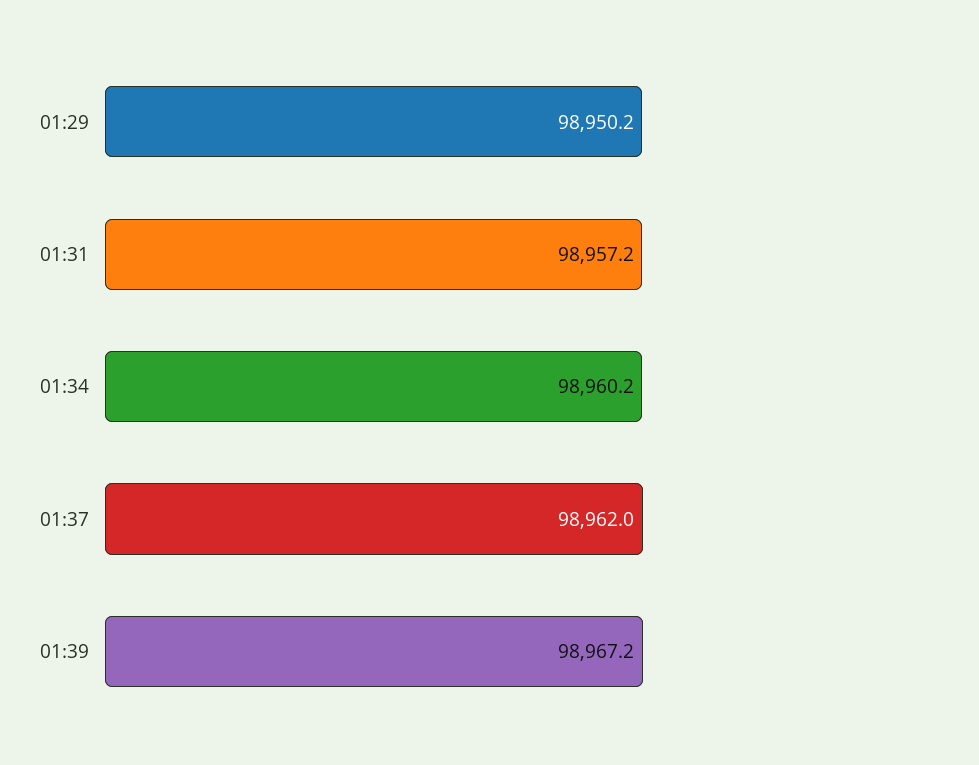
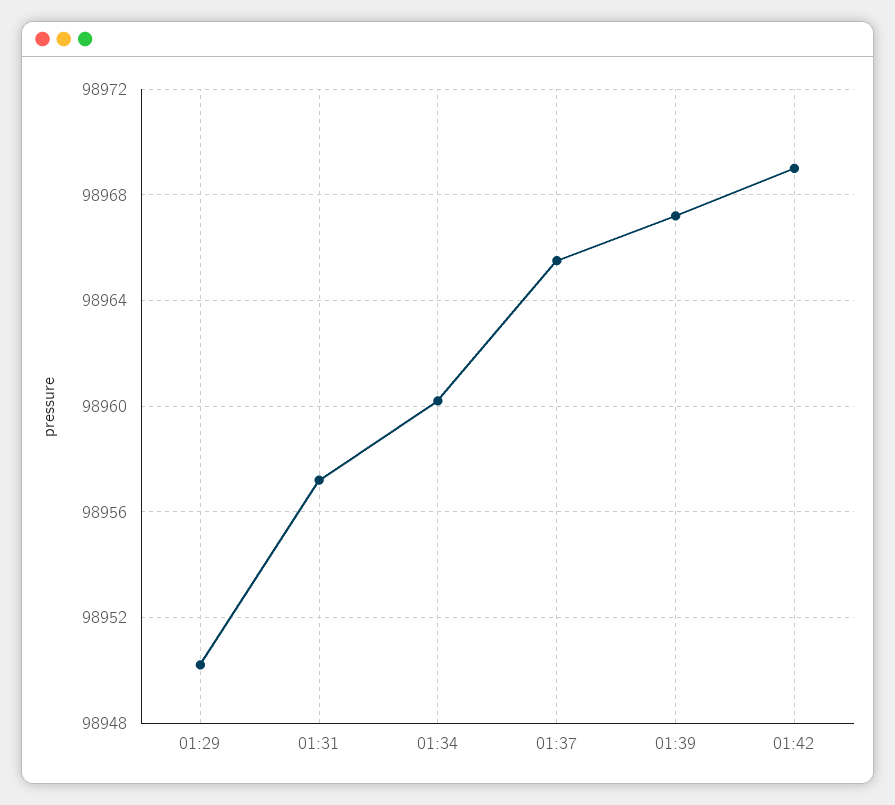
01:37: 98962 -> 98965.5
01:42: none -> 98969

